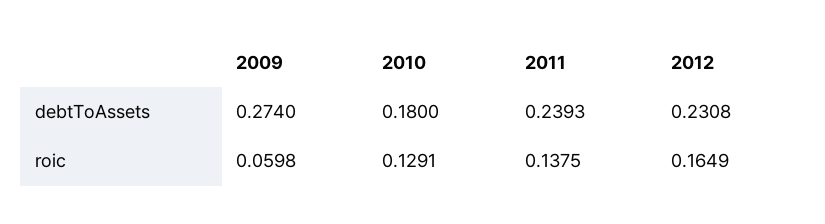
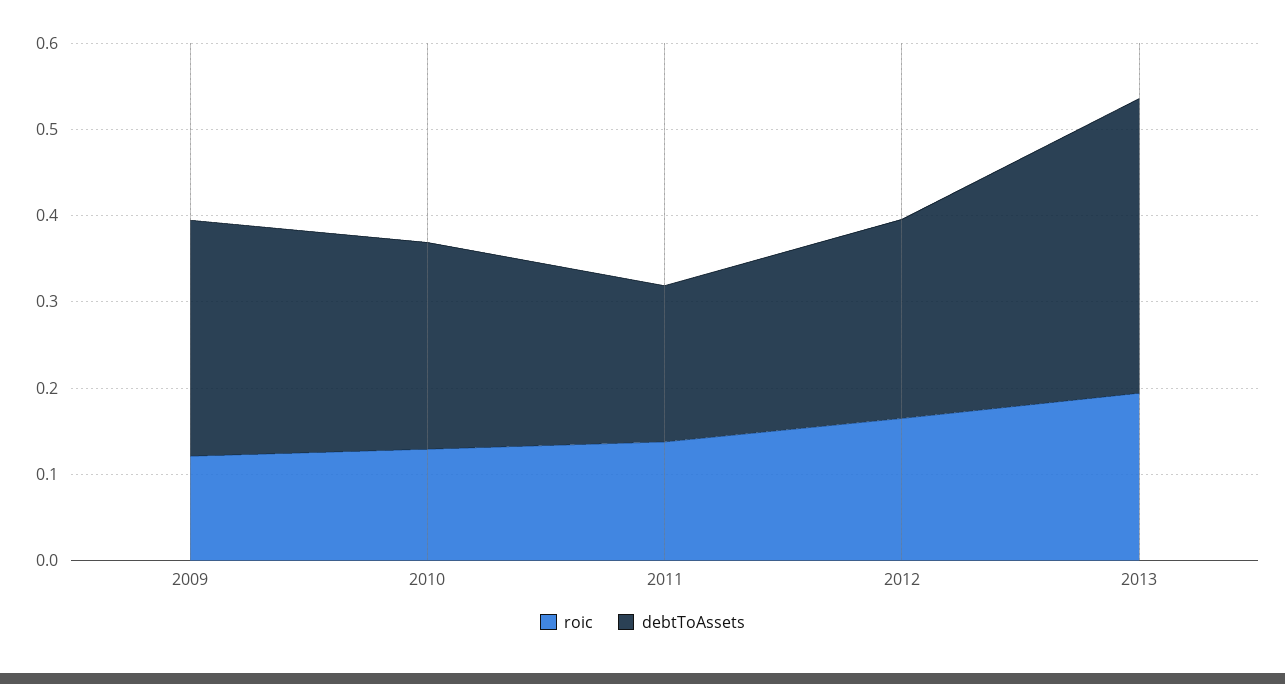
debtToAssets, 2010: 0.18 -> 0.24
debtToAssets, 2011: 0.2393 -> 0.18
roic, 2009: 0.0598 -> 0.12
roic, 2013: none -> 0.2
debtToAssets, 2013: none -> 0.34

